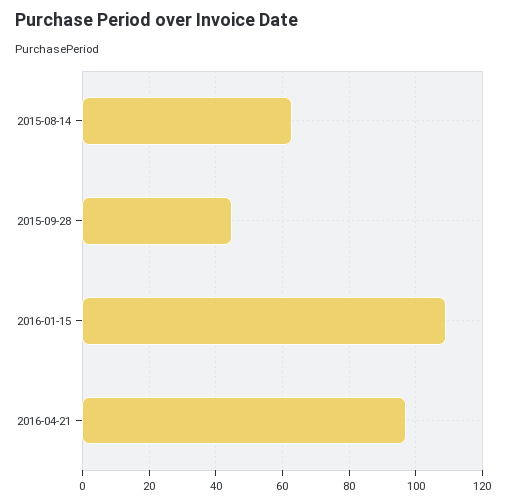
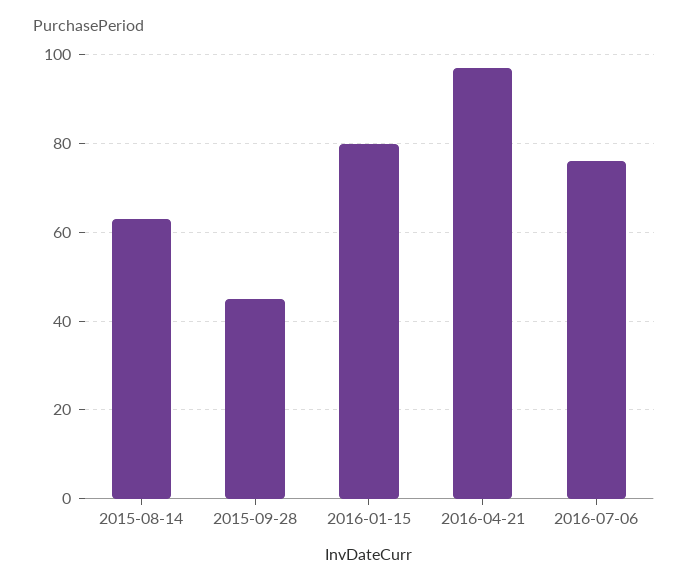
2016-01-15: 110 -> 80
2016-07-06: none -> 75

